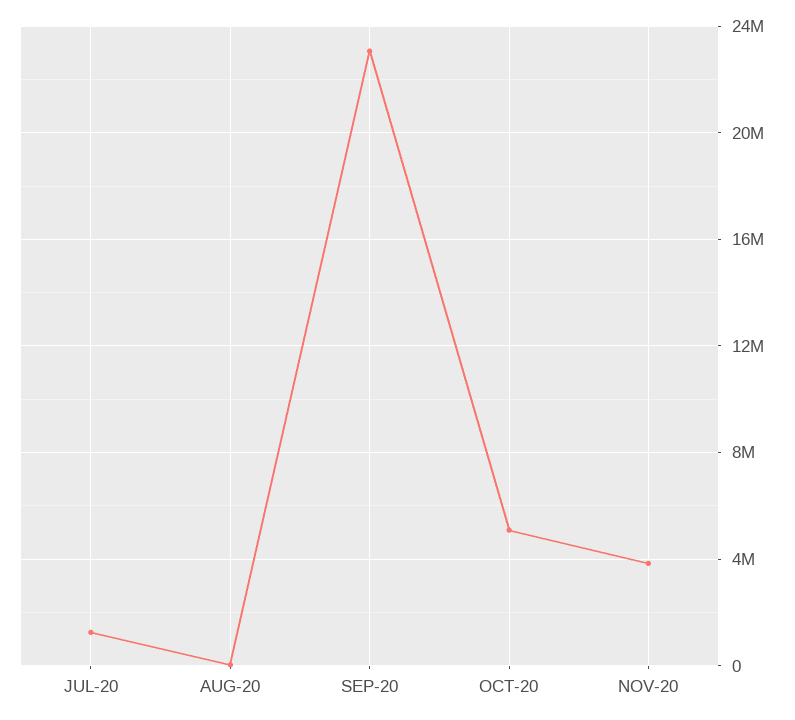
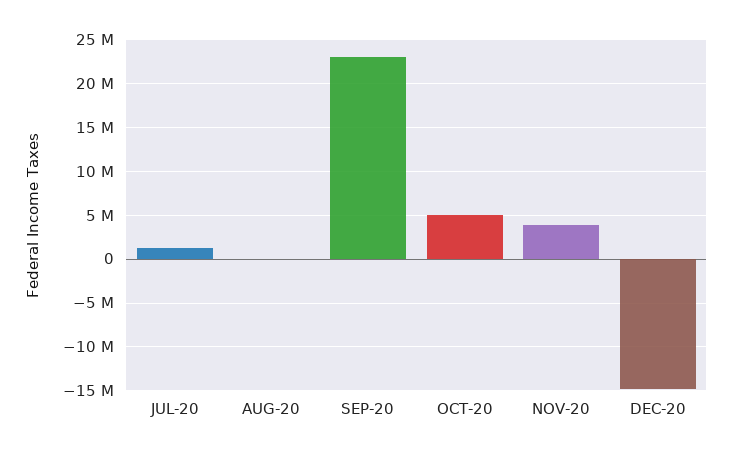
DEC-20: none -> -15000000

